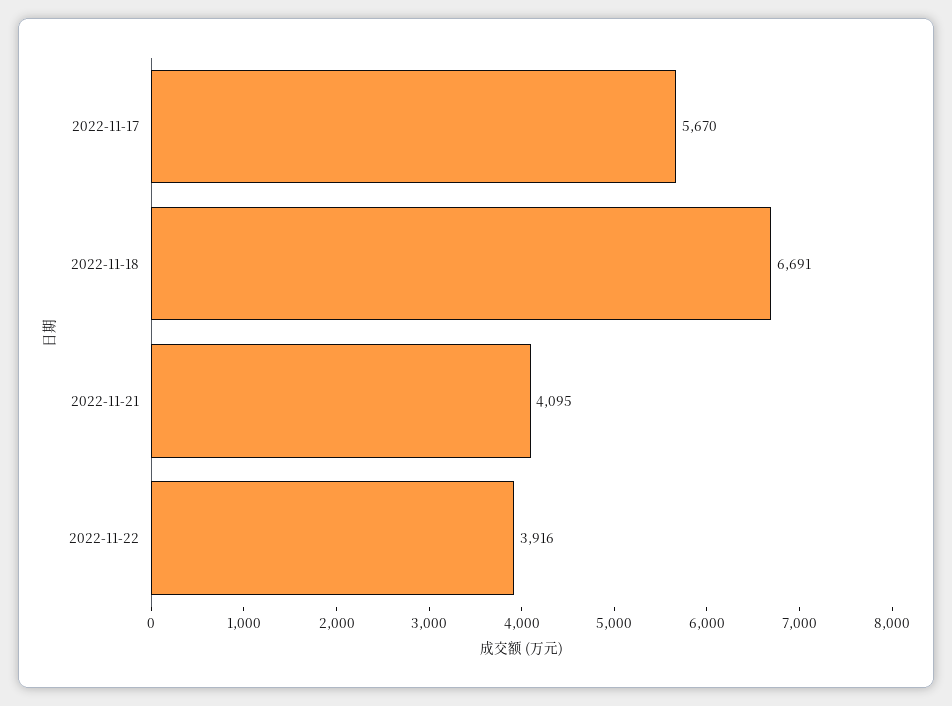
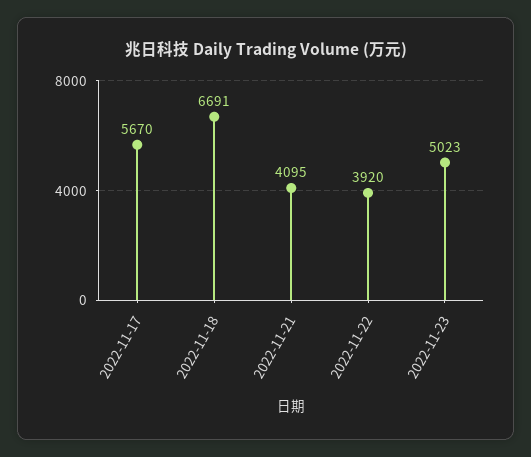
2022-11-22: 3916 -> 3920
2022-11-23: none -> 5023

